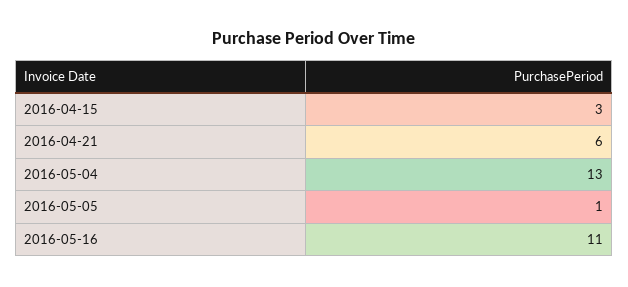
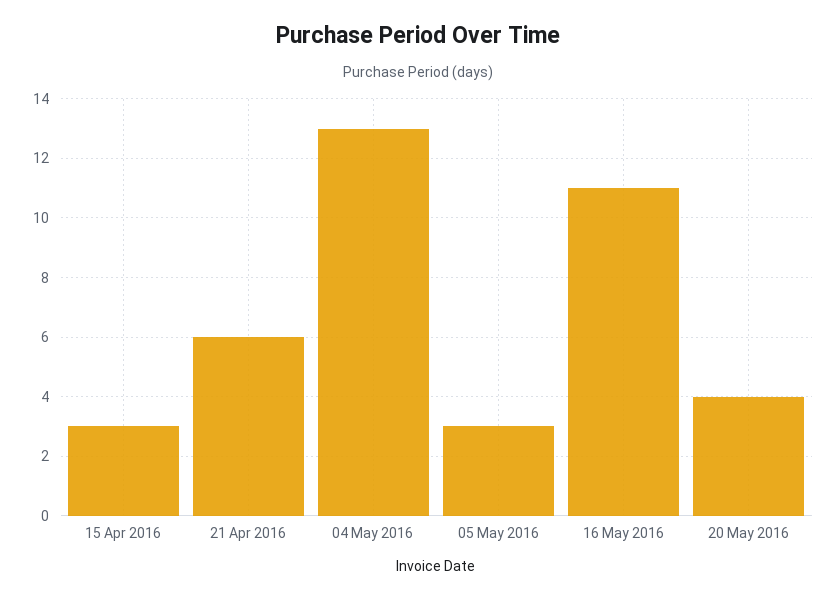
2016-05-05: 1 -> 3
20 May 2016: none -> 4

